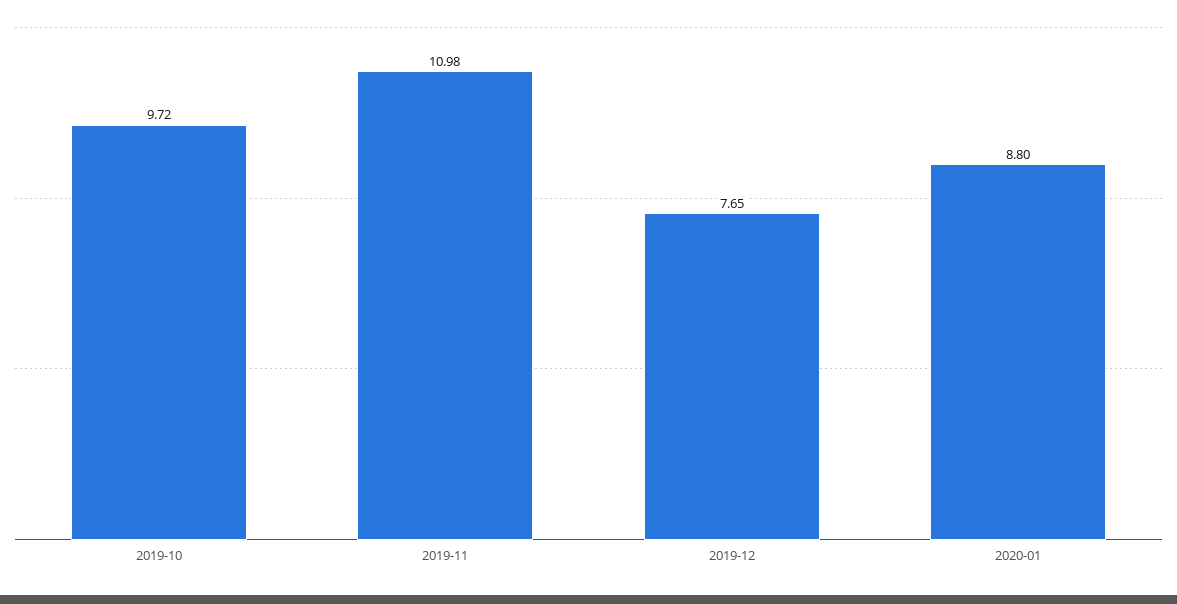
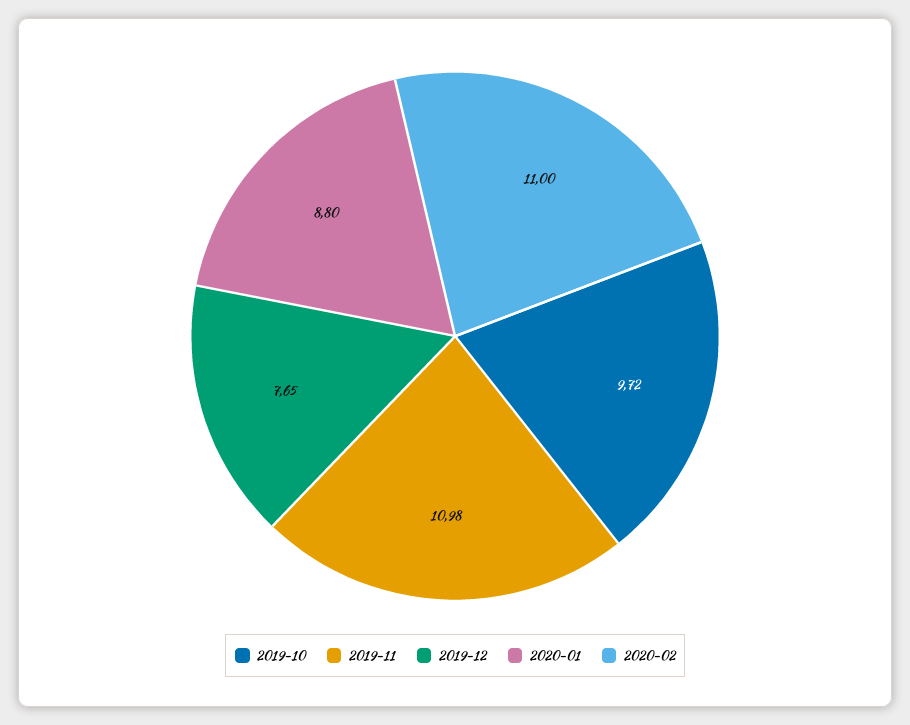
2020-02: none -> 11

